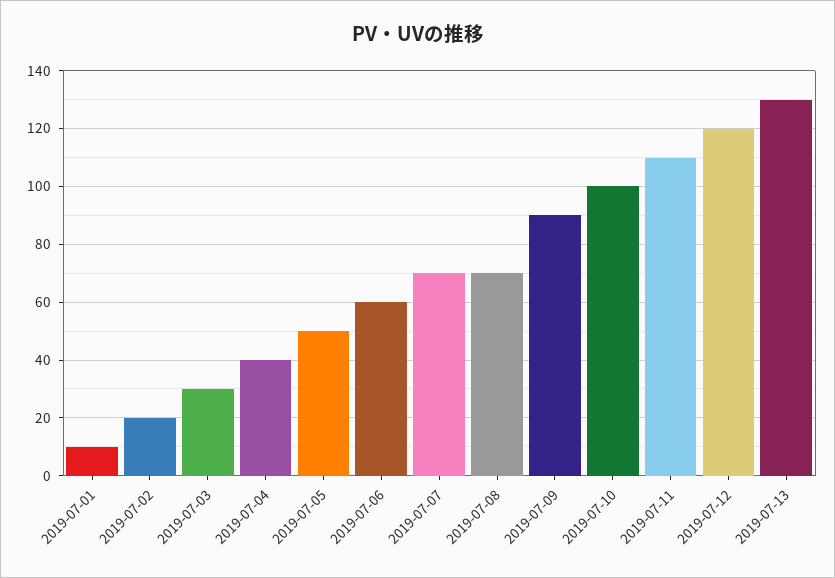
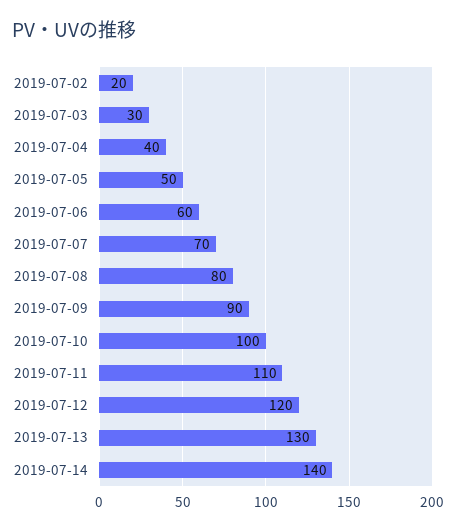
2019-07-01: 10 -> none
2019-07-08: 70 -> 80
2019-07-14: none -> 140

